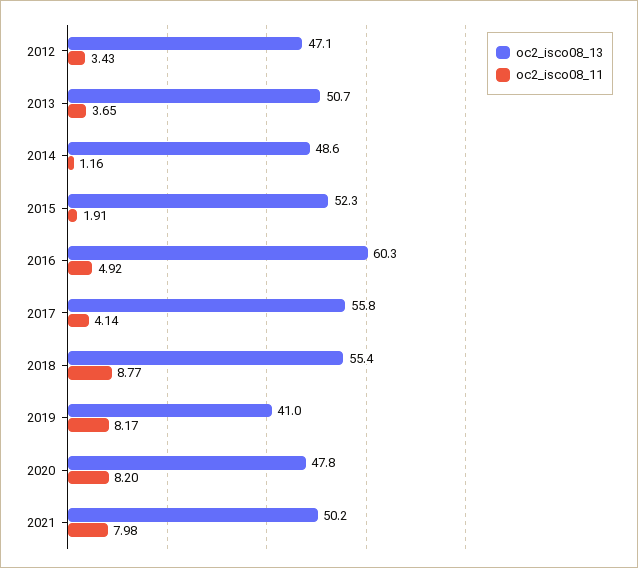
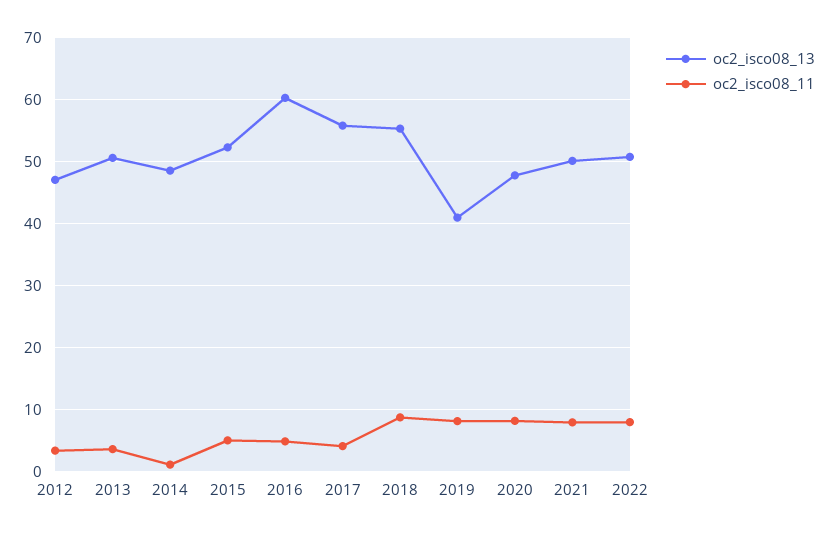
oc2_isco08_11, 2015: 1.91 -> 5
oc2_isco08_13, 2022: none -> 51
oc2_isco08_11, 2022: none -> 8

